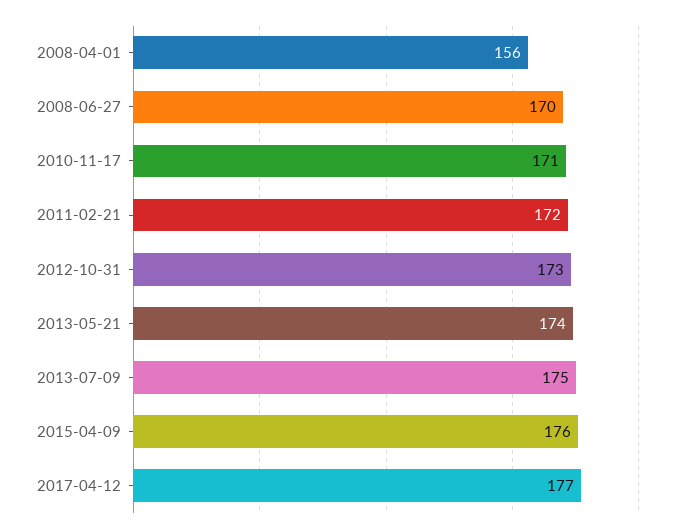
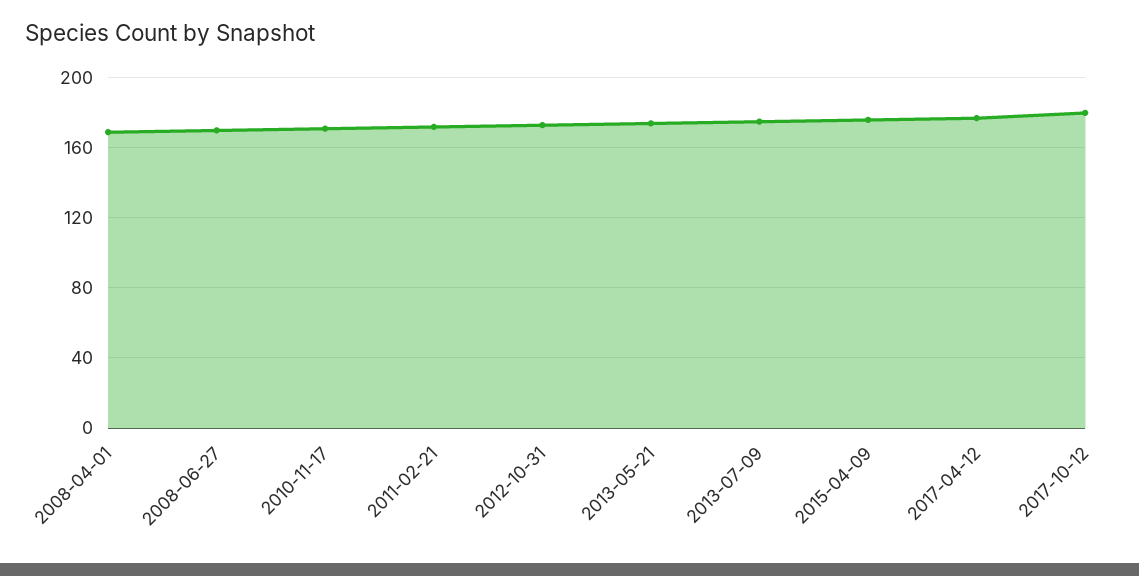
2008-04-01: 156 -> 170
2017-10-12: none -> 180

